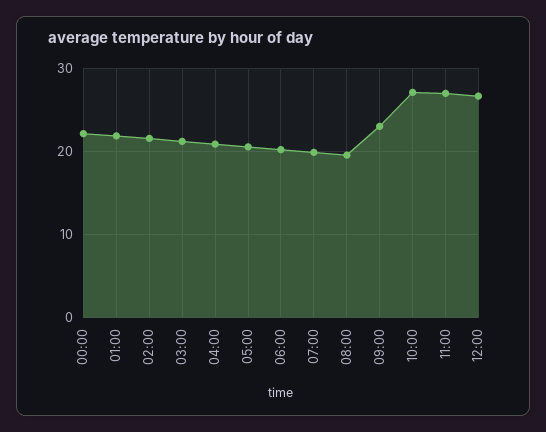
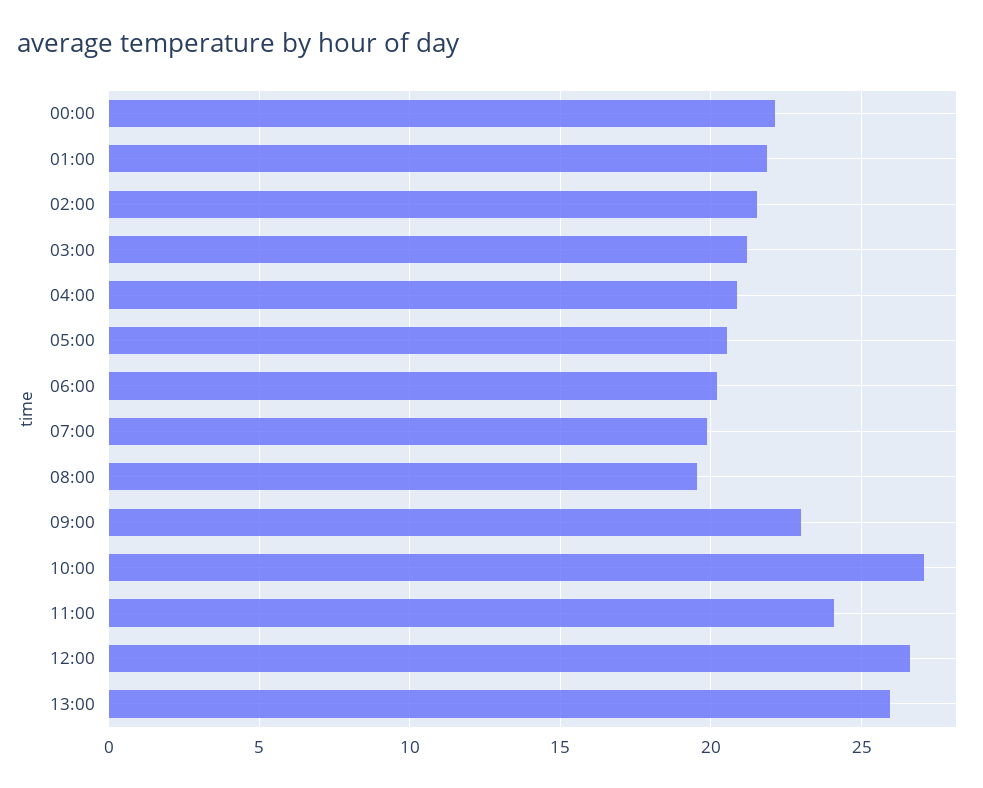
11:00: 27 -> 24
13:00: none -> 26

